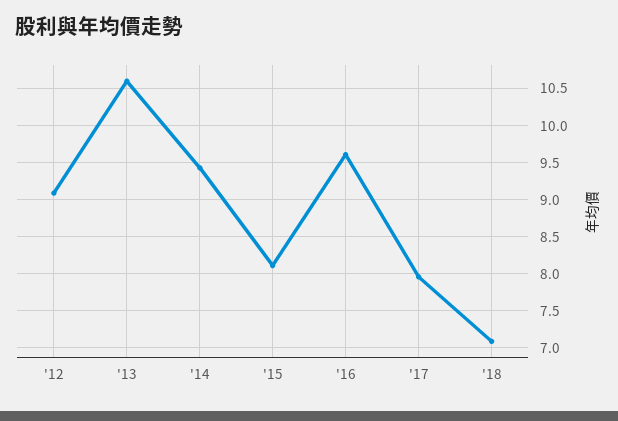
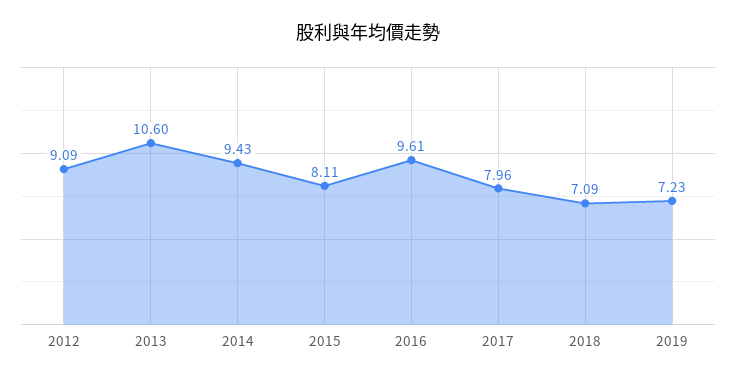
2019: none -> 7.23

